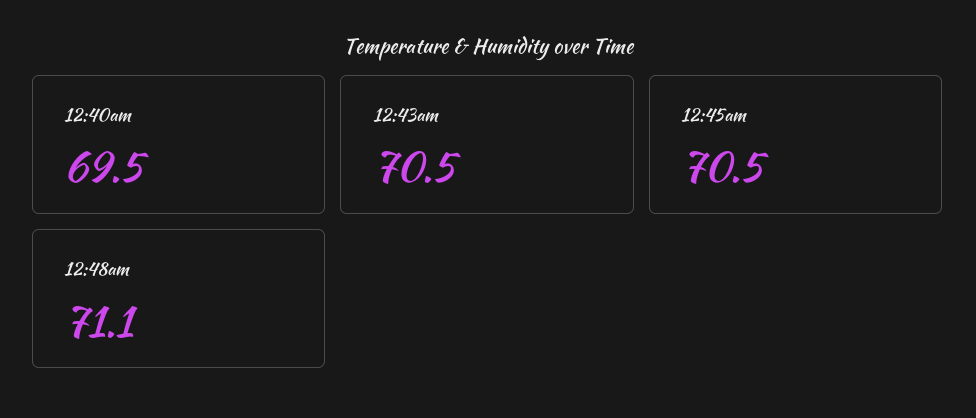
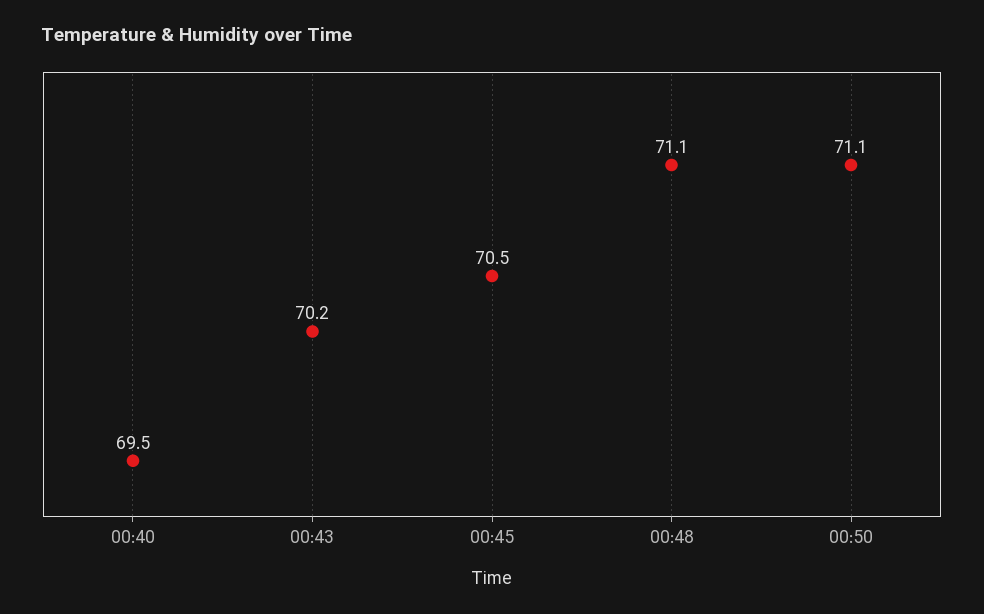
12:43am: 70.5 -> 70.2
00:50: none -> 71.1

